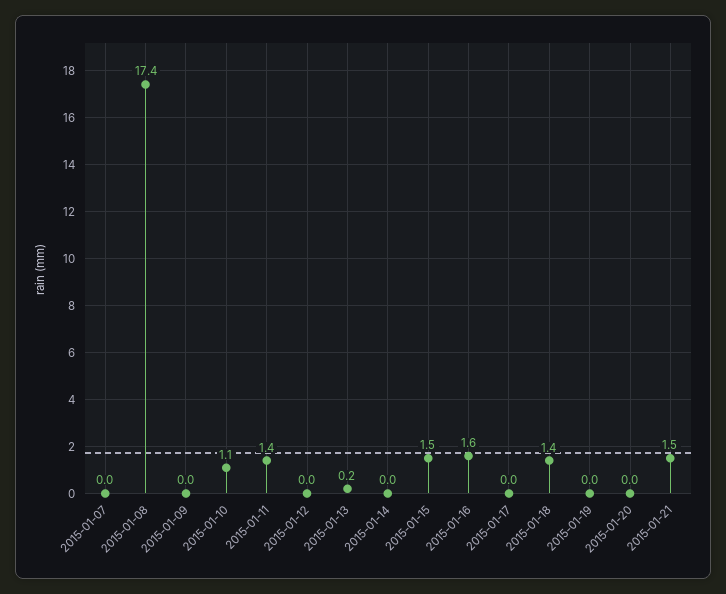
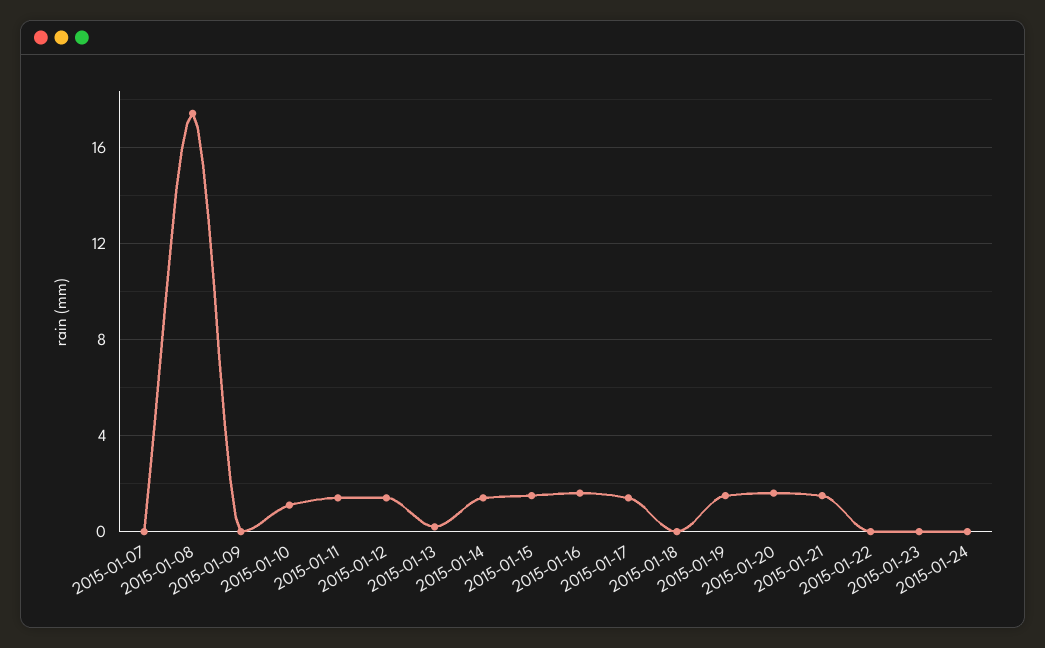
2015-01-12: 0 -> 1.5
2015-01-14: 0 -> 1.5
2015-01-17: 0 -> 1.5
2015-01-18: 1.4 -> 0
2015-01-19: 0 -> 1.5
2015-01-20: 0 -> 1.5
2015-01-22: none -> 0
2015-01-23: none -> 0
2015-01-24: none -> 0

